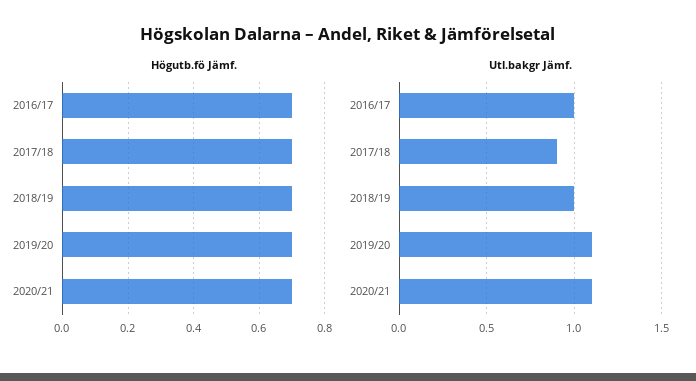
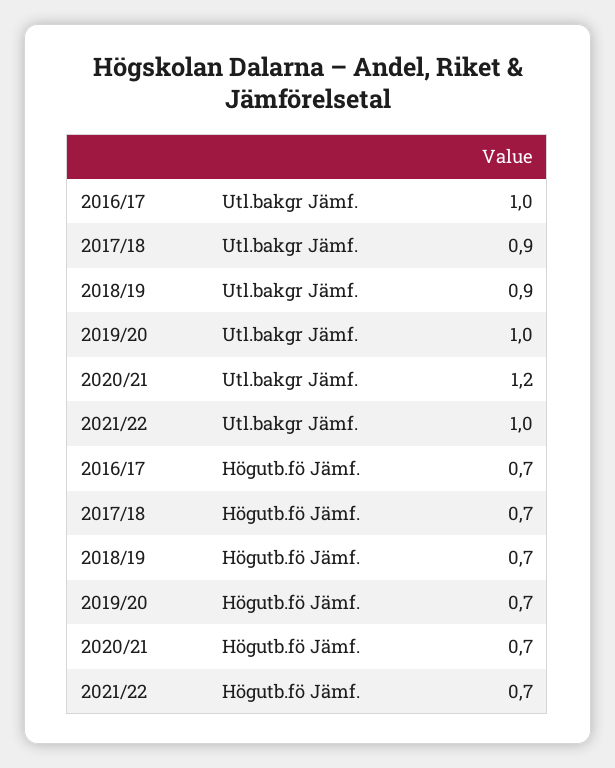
Utl.bakgr Jämf., 2018/19: 1 -> 0.9
Utl.bakgr Jämf., 2019/20: 1.1 -> 1
Utl.bakgr Jämf., 2020/21: 1.1 -> 1.2
Utl.bakgr Jämf., 2021/22: none -> 1
Högutb.fö Jämf., 2021/22: none -> 0.7

